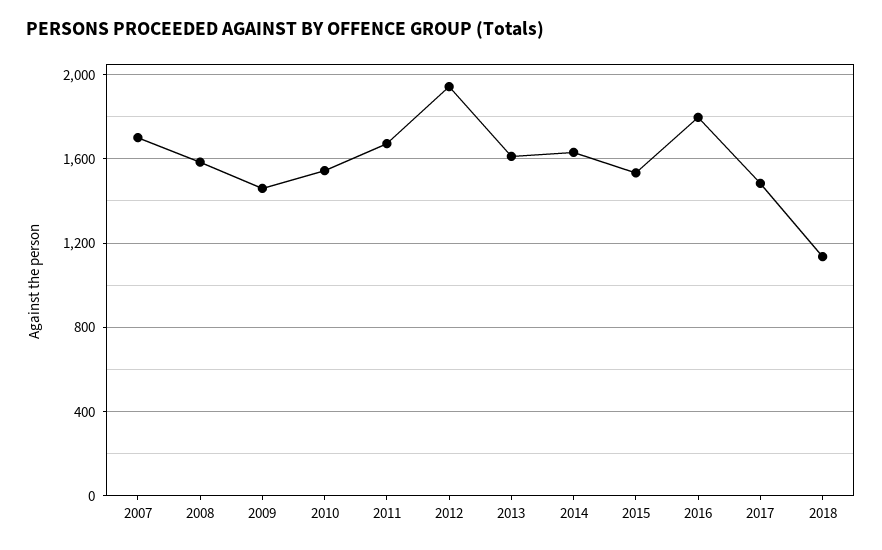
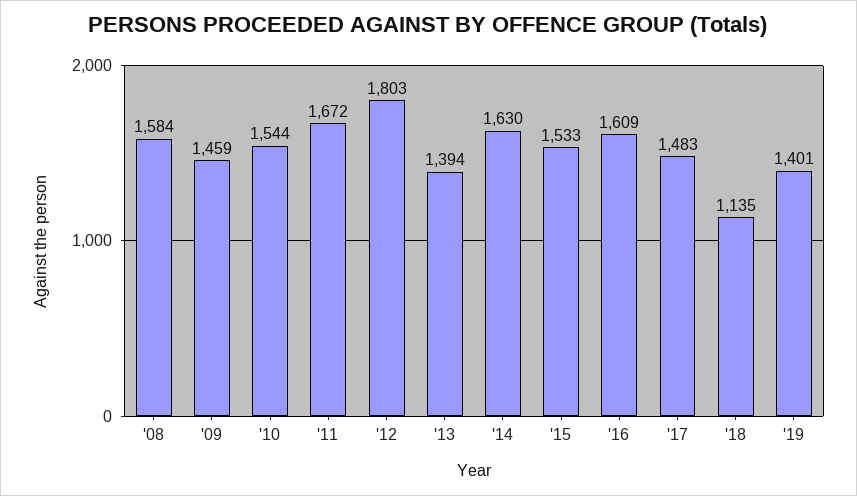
2007: 1700 -> none
2012: 1950 -> 1803
2013: 1600 -> 1394
2016: 1800 -> 1609
'19: none -> 1401

